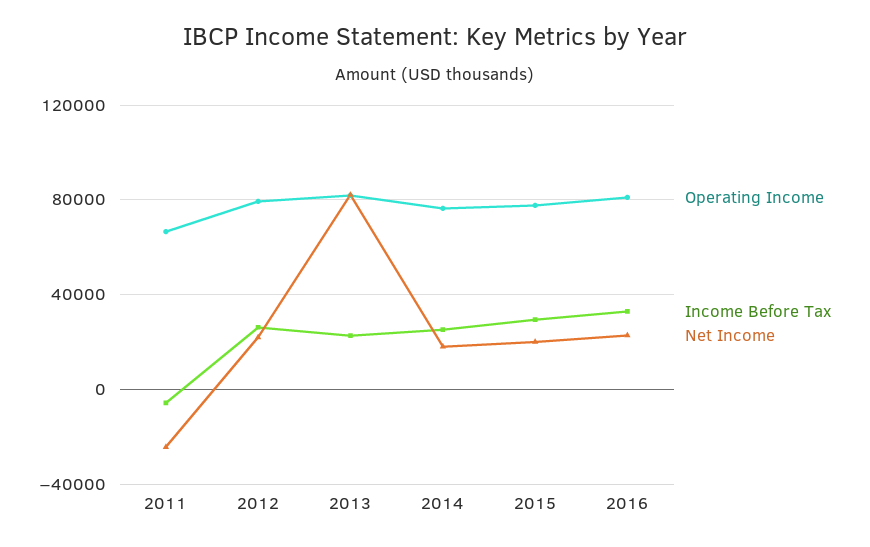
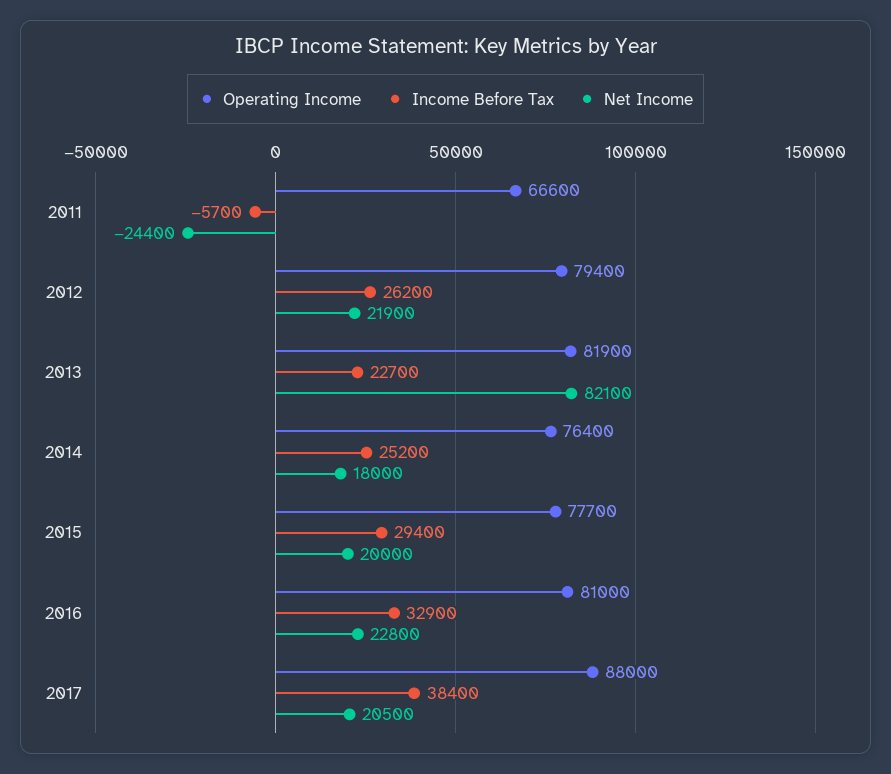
Operating Income, 2017: none -> 88000
Income Before Tax, 2017: none -> 38400
Net Income, 2017: none -> 20500

